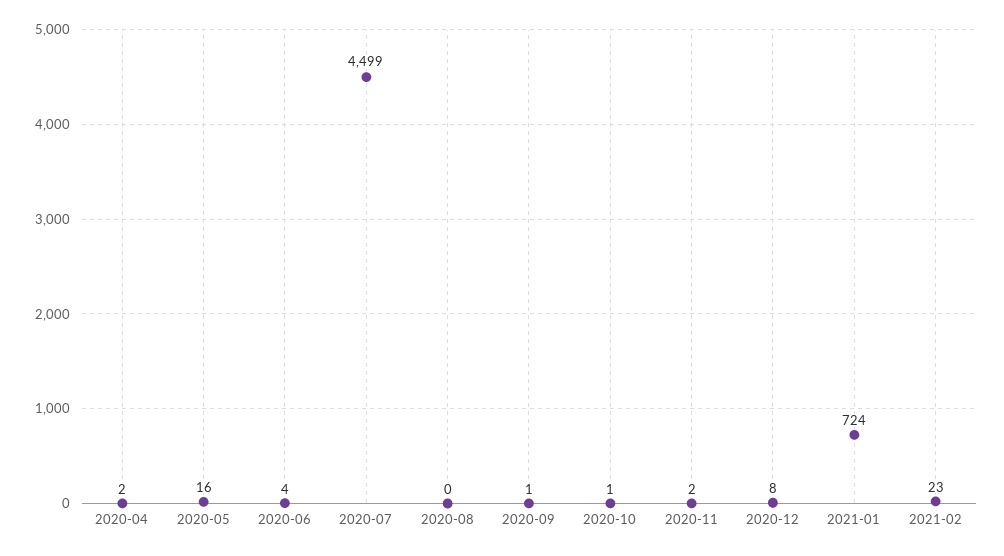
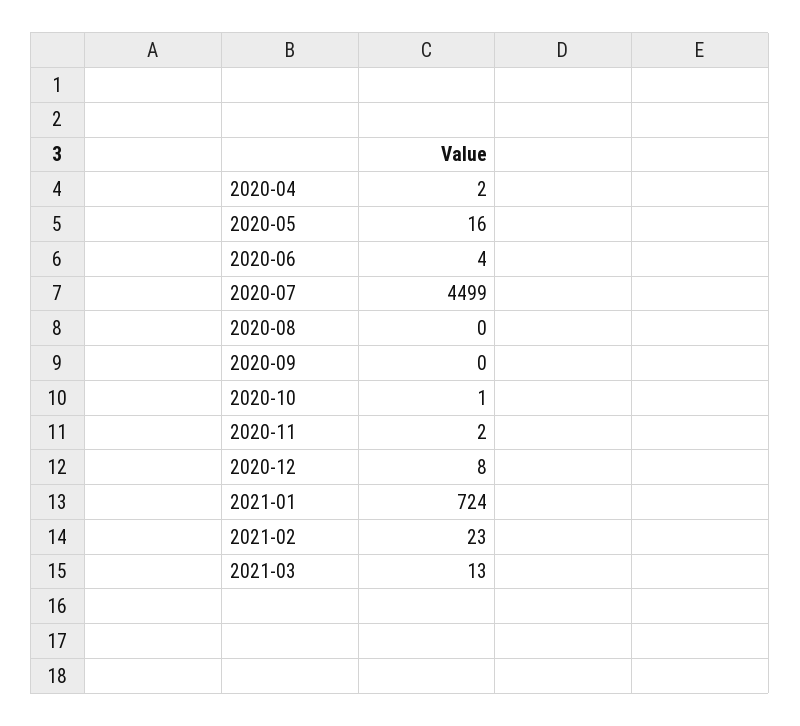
2020-09: 1 -> 0
2021-03: none -> 13

